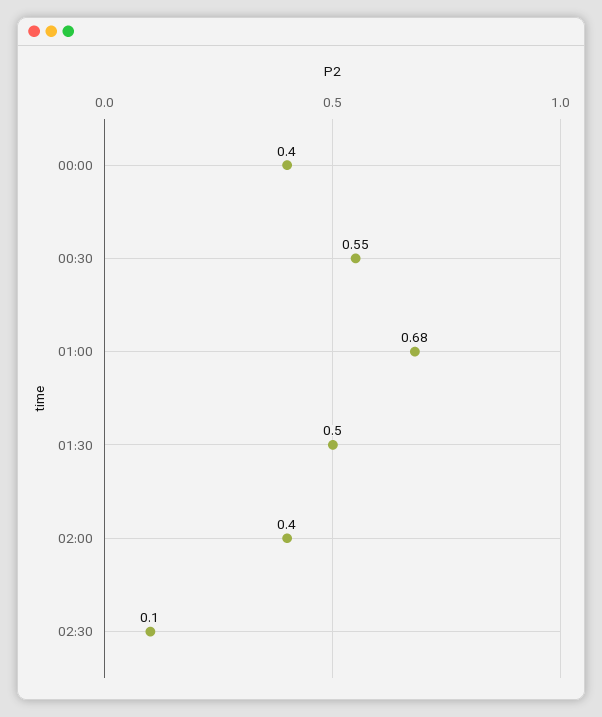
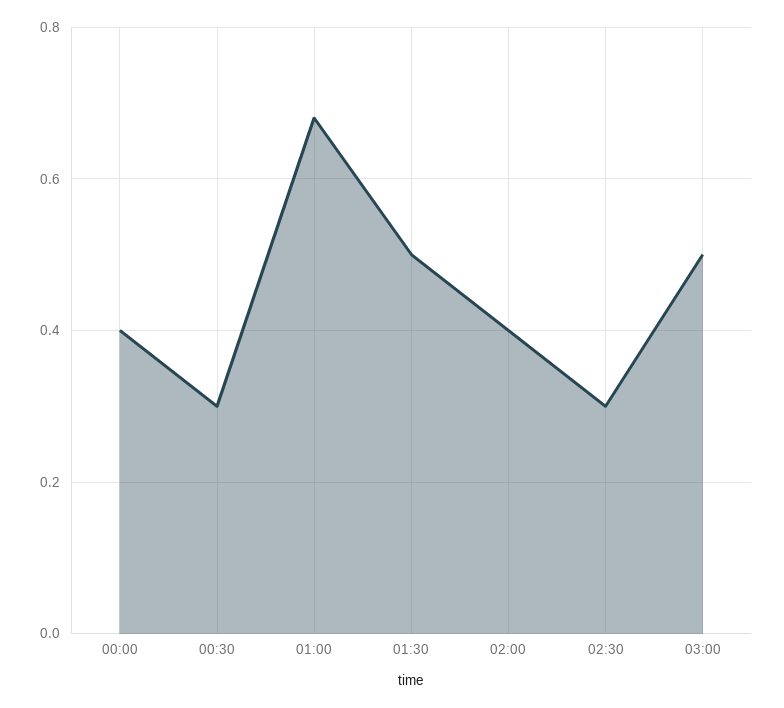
00:30: 0.55 -> 0.3
02:30: 0.1 -> 0.3
03:00: none -> 0.5

